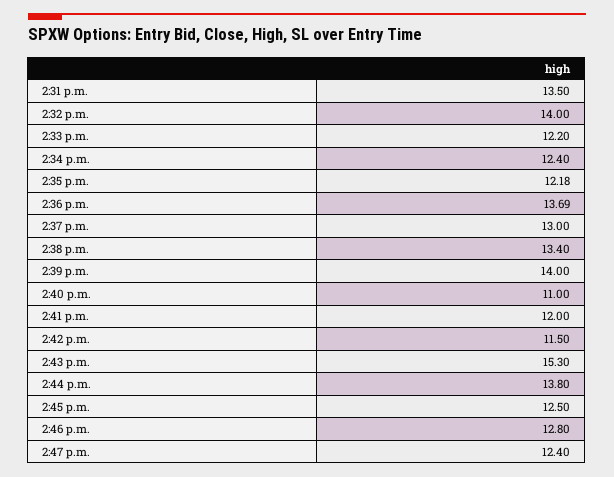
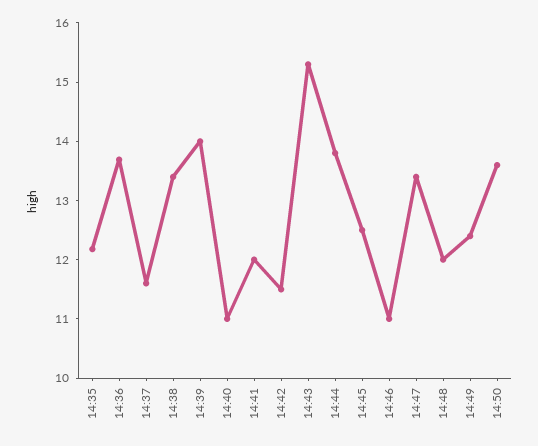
2:31 p.m.: 13.5 -> none
2:32 p.m.: 14 -> none
2:33 p.m.: 12.2 -> none
2:34 p.m.: 12.4 -> none
2:37 p.m.: 13 -> 11.6
2:46 p.m.: 12.8 -> 11
2:47 p.m.: 12.4 -> 13.4
14:48: none -> 12
14:49: none -> 12.4
14:50: none -> 13.6

